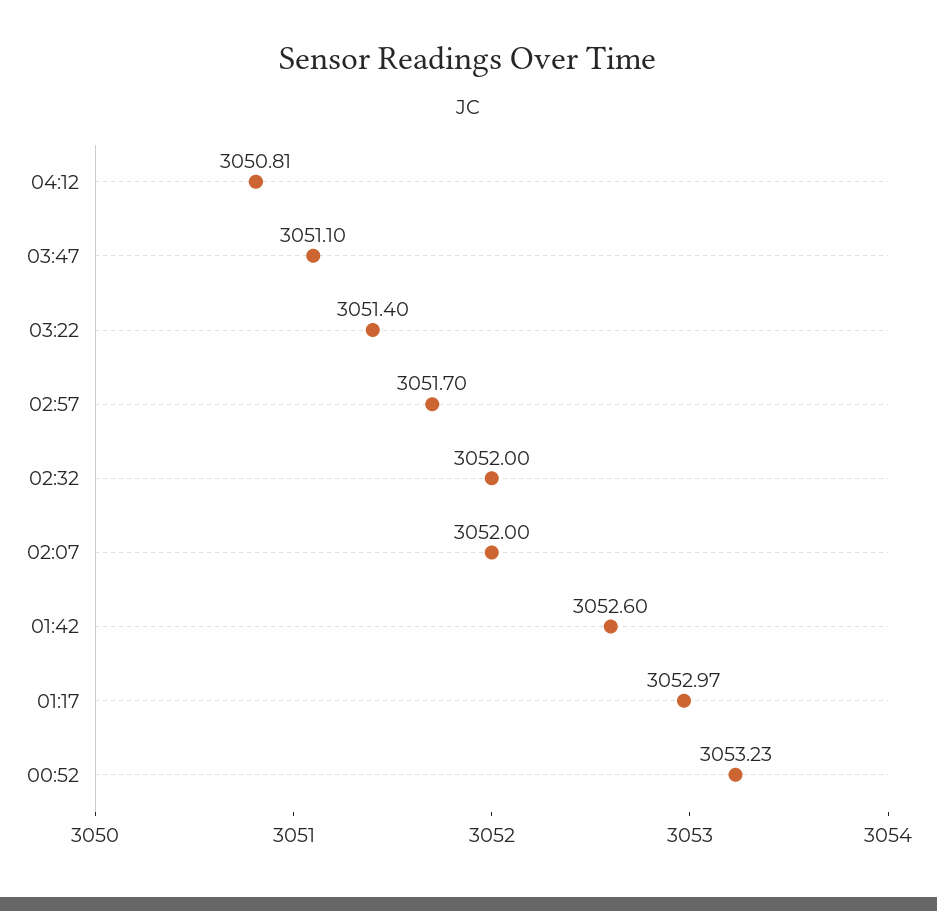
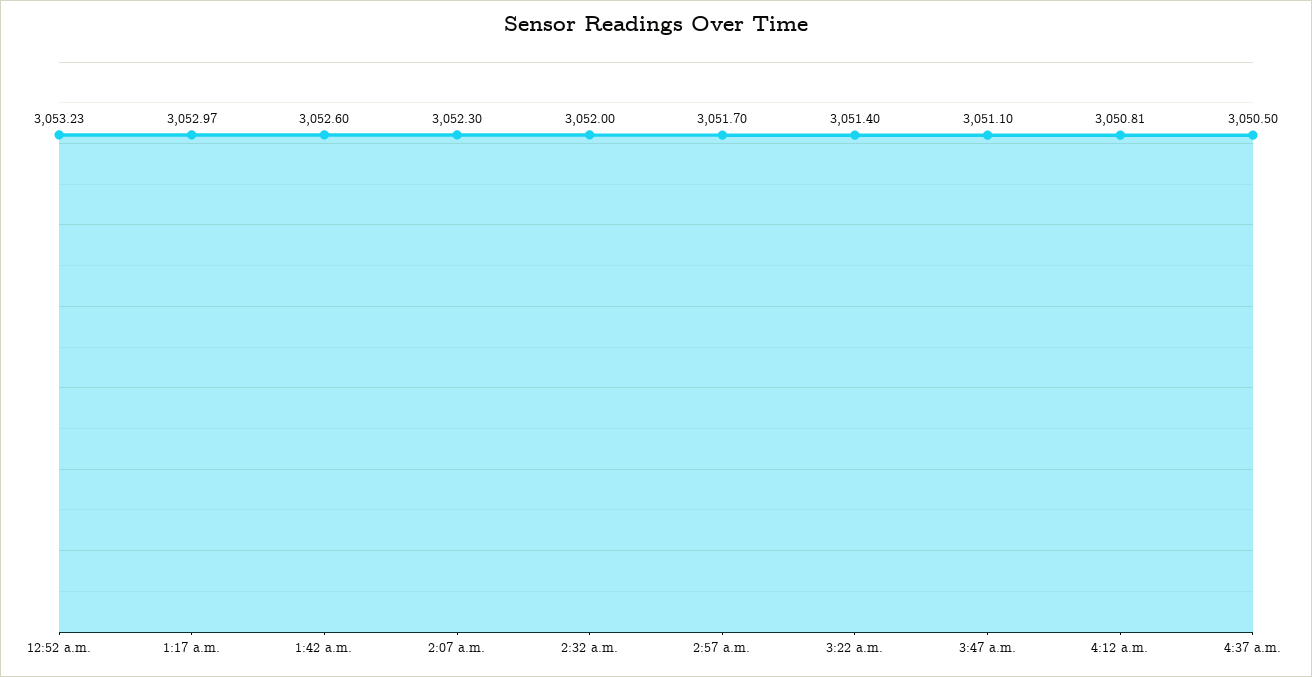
02:07: 3052 -> 3052.3
4:37 a.m.: none -> 3050.5

